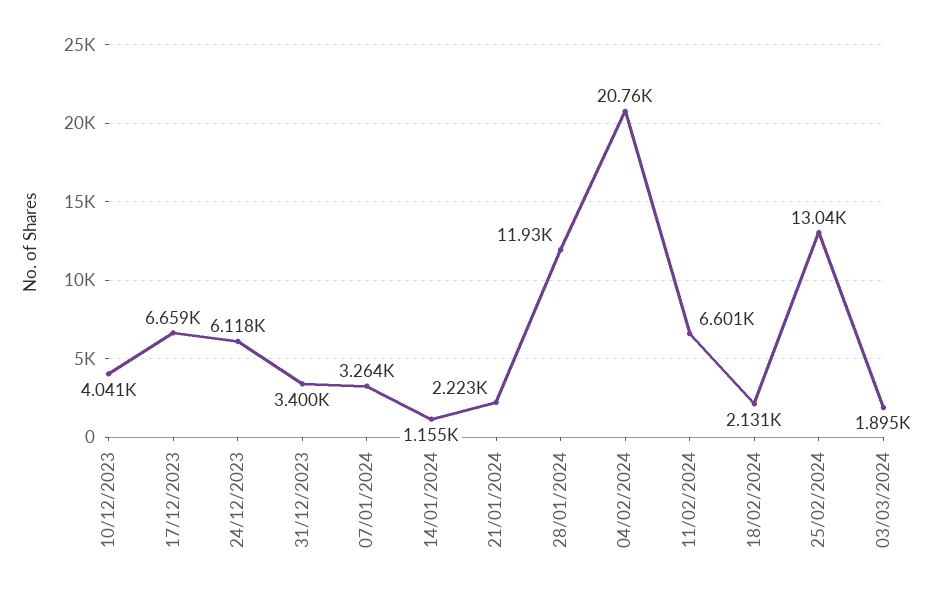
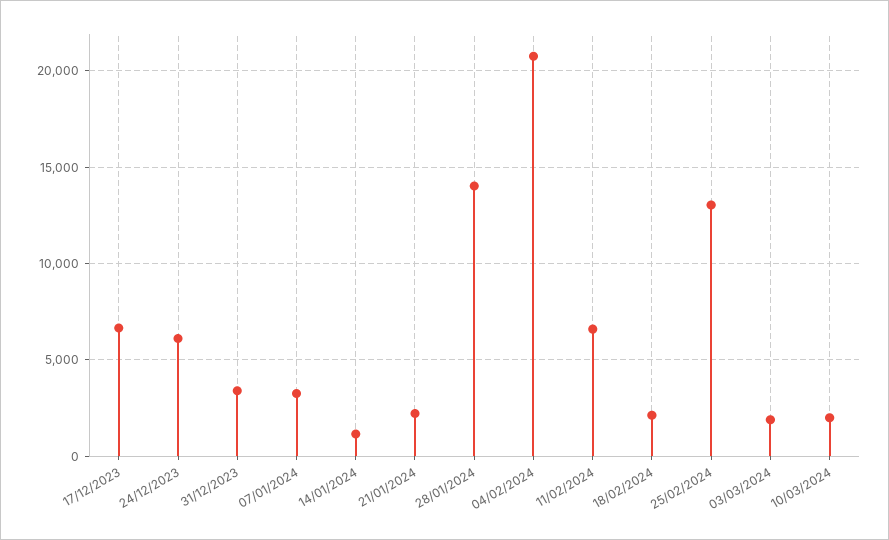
10/12/2023: 4041 -> none
28/01/2024: 11930 -> 14000
10/03/2024: none -> 2000

